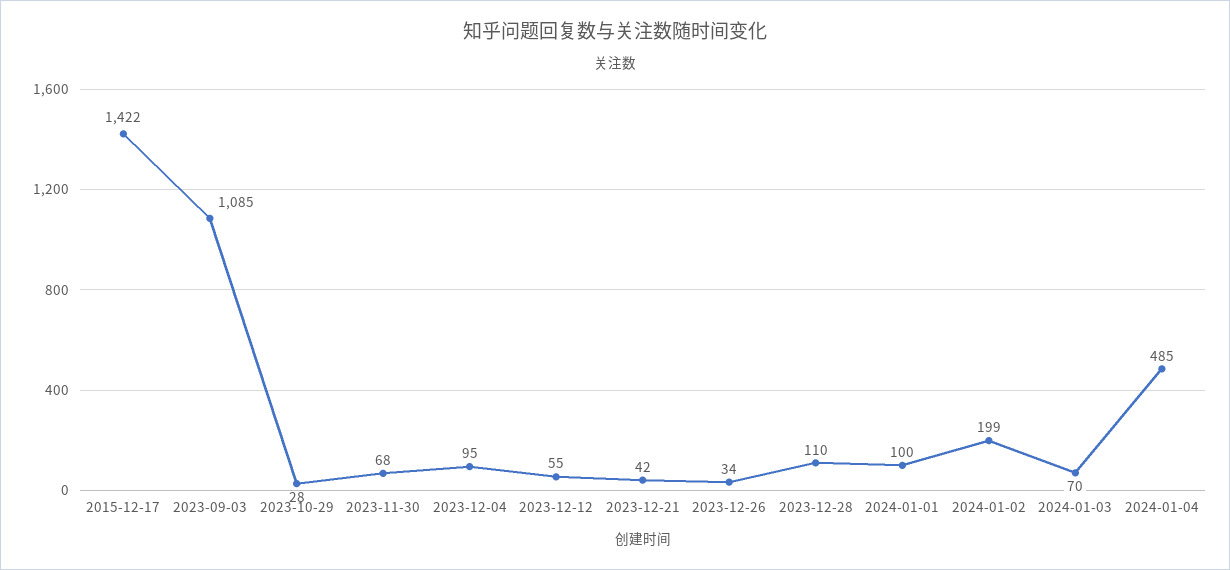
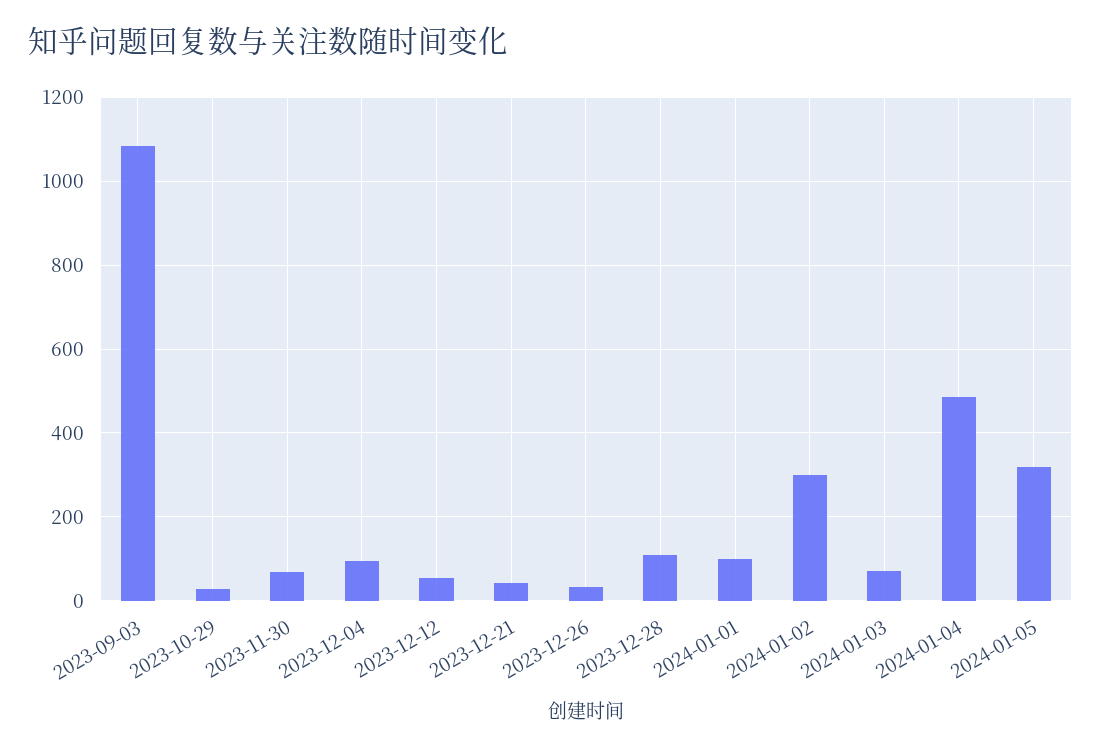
2015-12-17: 1422 -> none
2024-01-02: 199 -> 300
2024-01-05: none -> 320

